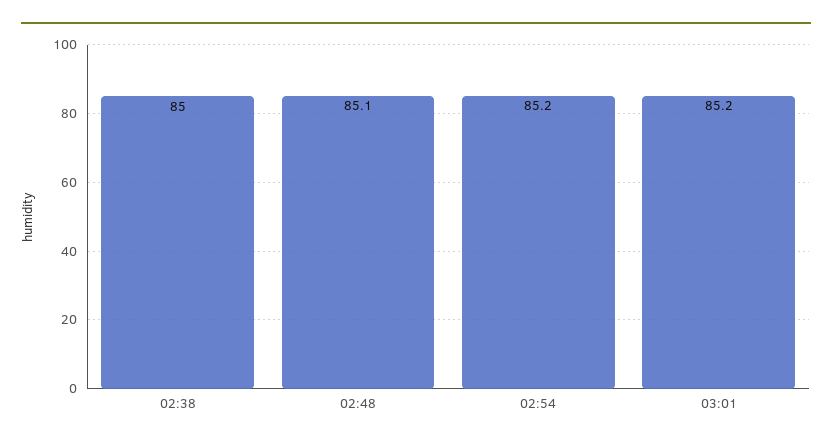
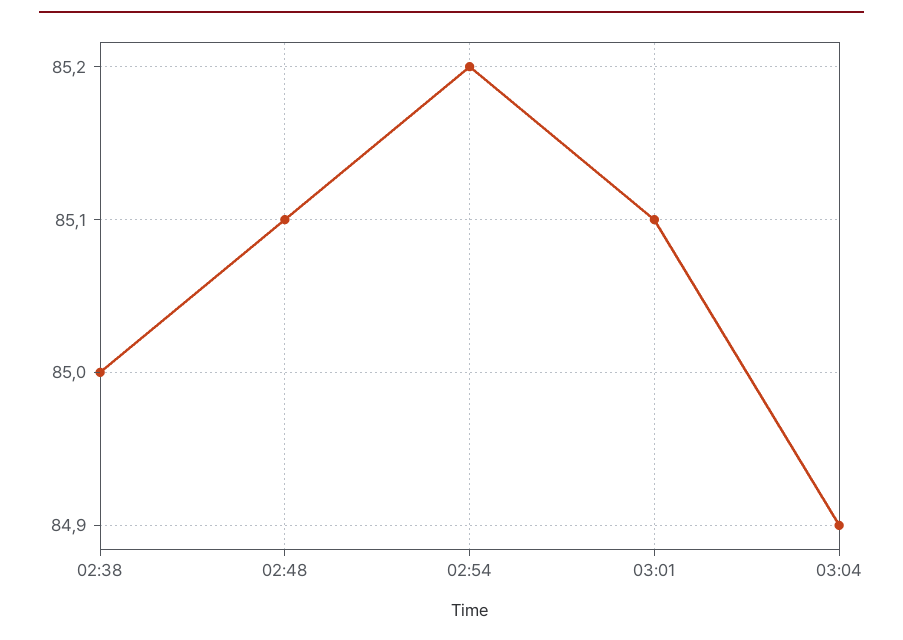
03:01: 85.2 -> 85.1
03:04: none -> 84.9

